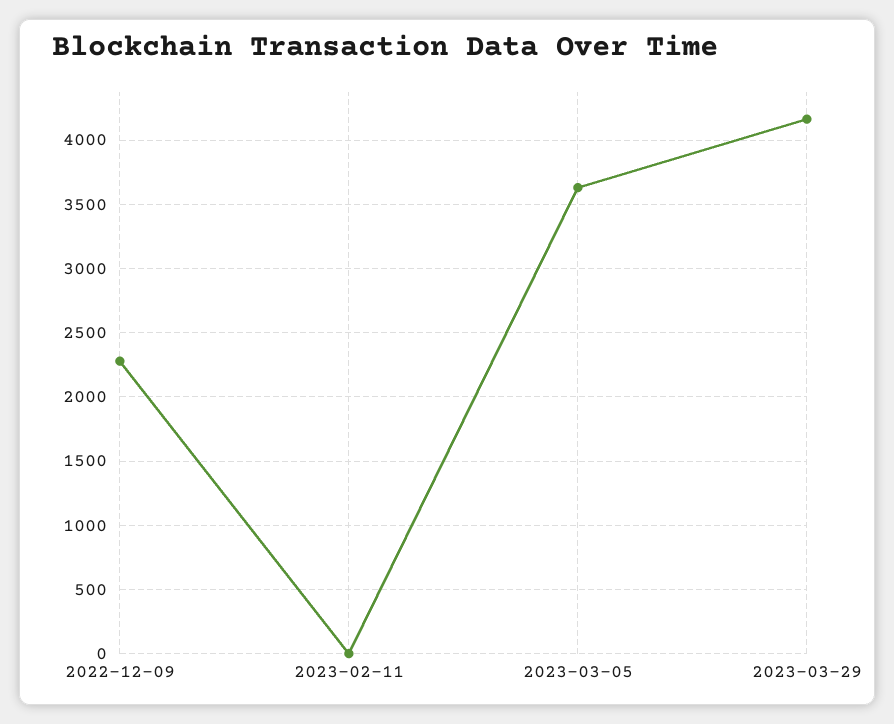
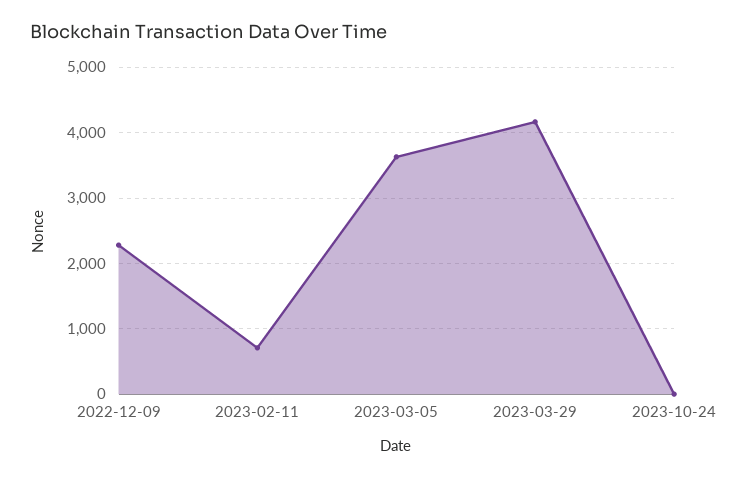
2023-02-11: 0 -> 700
2023-10-24: none -> 0

